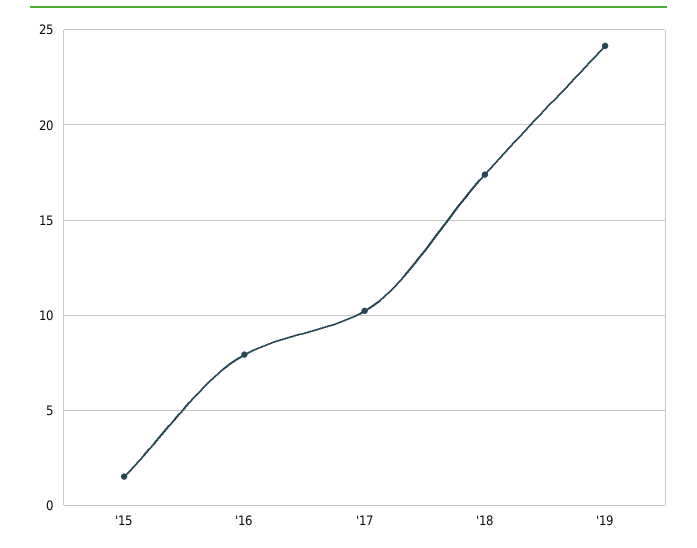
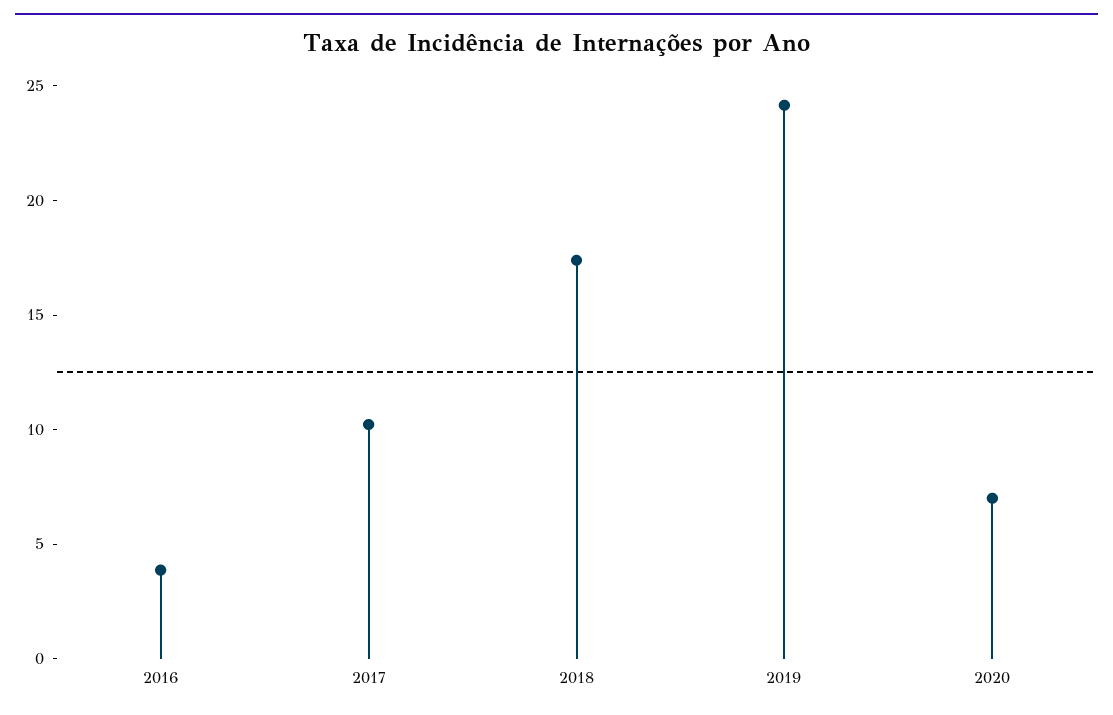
'15: 1.5 -> none
'16: 8 -> 4
2020: none -> 7

